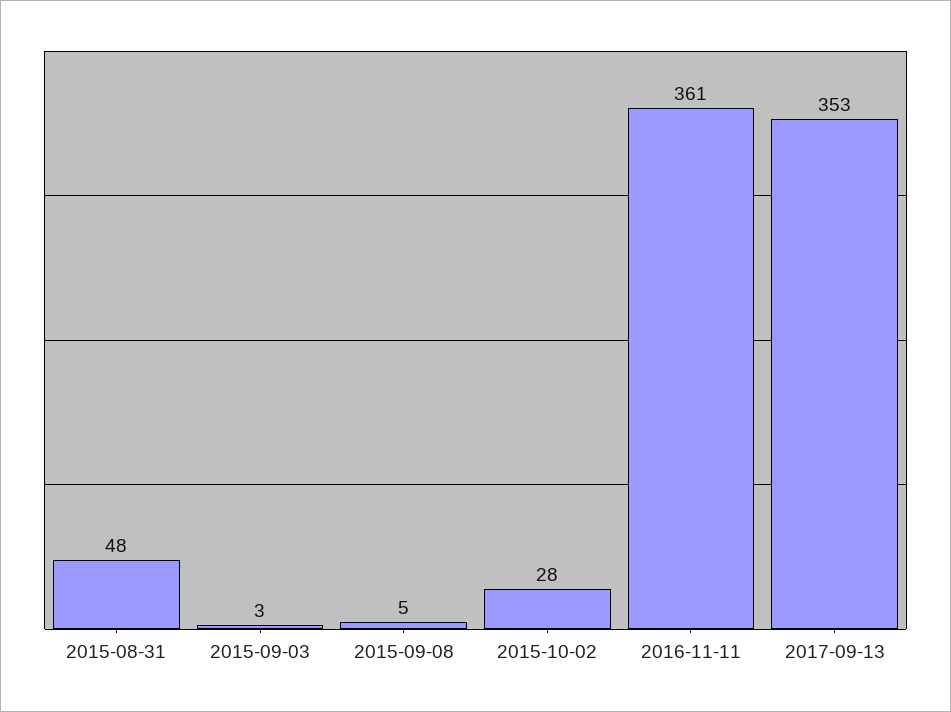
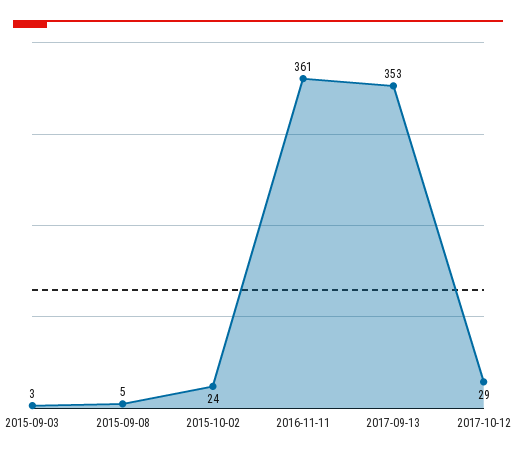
2015-08-31: 48 -> none
2015-10-02: 28 -> 24
2017-10-12: none -> 29

